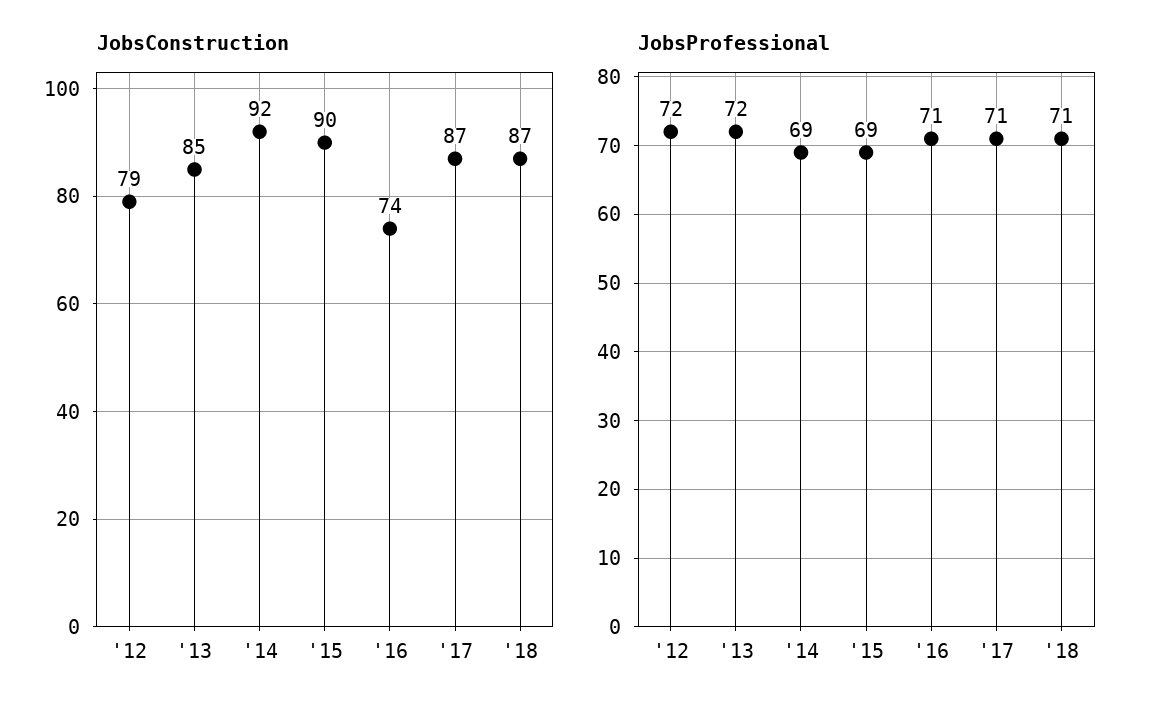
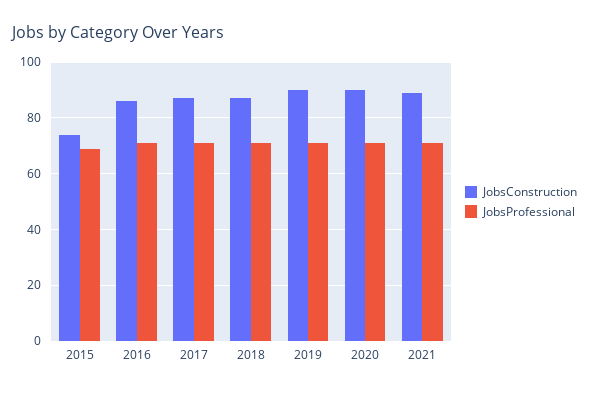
JobsConstruction, '12: 79 -> none
JobsConstruction, '13: 85 -> none
JobsConstruction, '14: 92 -> none
JobsConstruction, '15: 90 -> 75
JobsConstruction, '16: 74 -> 85
JobsProfessional, '12: 72 -> none
JobsProfessional, '13: 72 -> none
JobsProfessional, '14: 69 -> none
JobsConstruction, 2019: none -> 90
JobsProfessional, 2019: none -> 70
JobsConstruction, 2020: none -> 90
JobsProfessional, 2020: none -> 70
JobsConstruction, 2021: none -> 90
JobsProfessional, 2021: none -> 70

